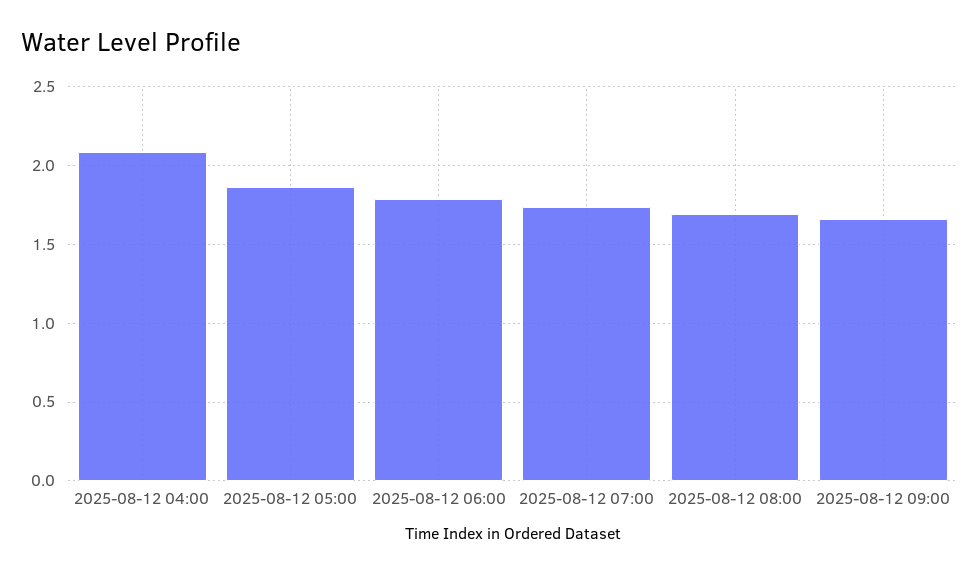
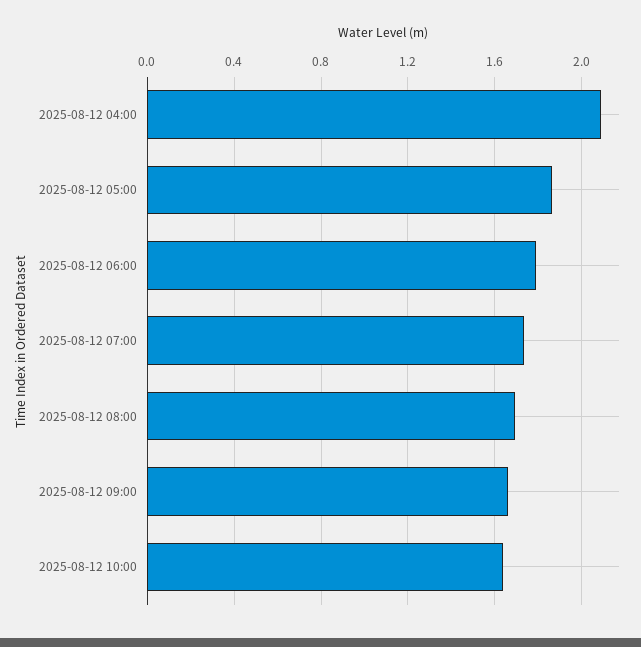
2025-08-12 10:00: none -> 1.65

